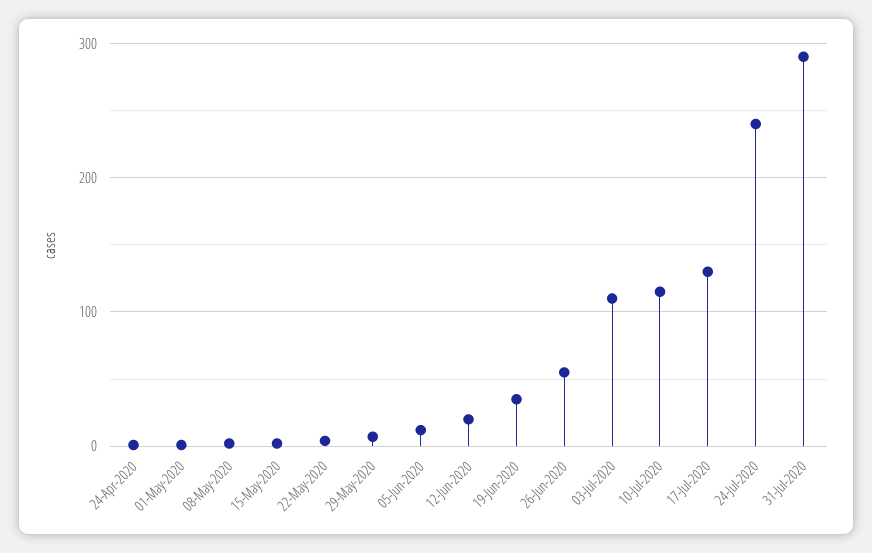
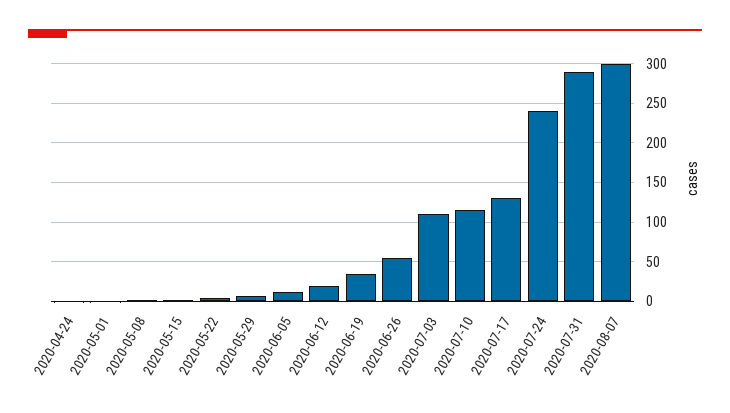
2020-08-07: none -> 300

